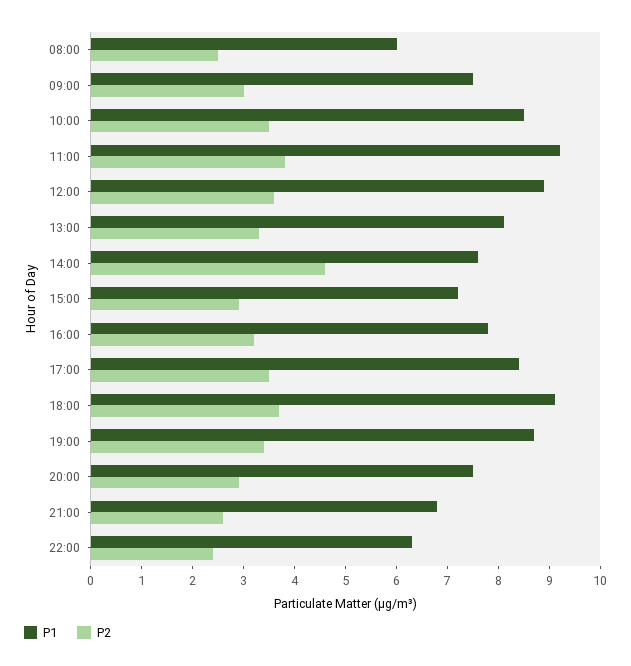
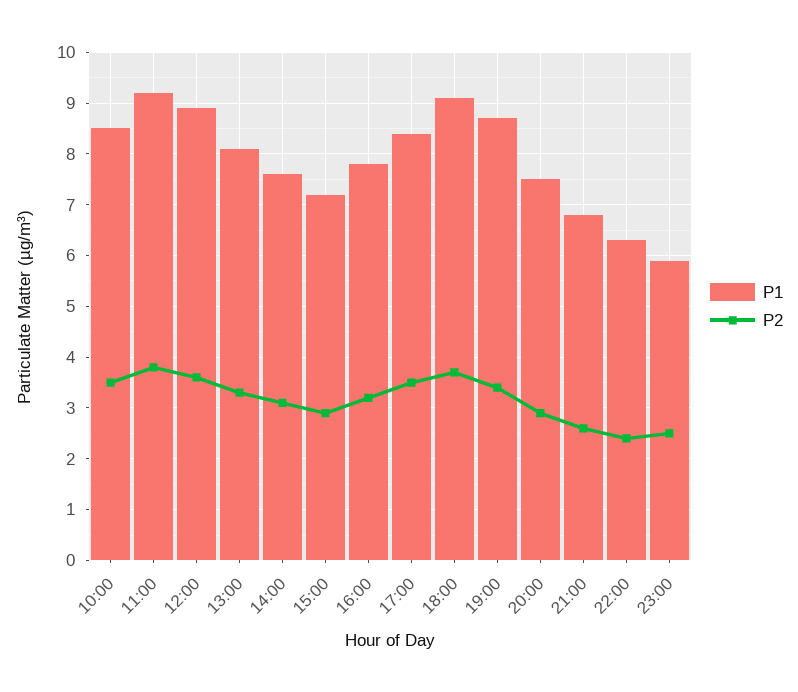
P1, 08:00: 6 -> none
P2, 08:00: 2.5 -> none
P1, 09:00: 7.5 -> none
P2, 09:00: 3 -> none
P2, 14:00: 4.5 -> 3
P1, 23:00: none -> 6
P2, 23:00: none -> 2.5

